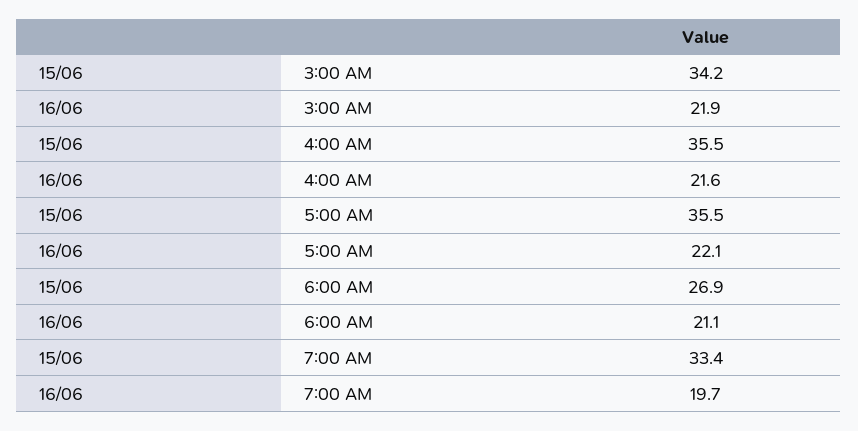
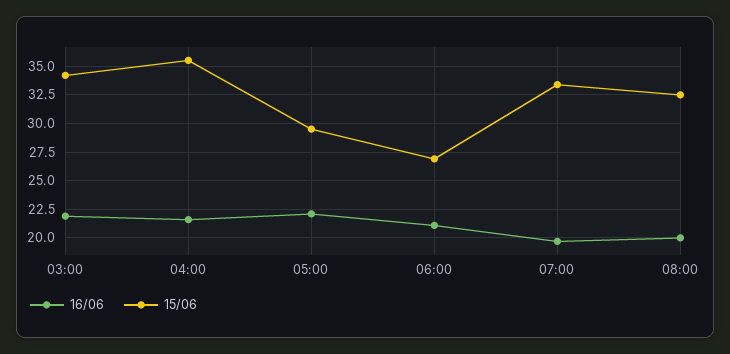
15/06, 5:00 AM: 35.5 -> 30
16/06, 08:00: none -> 20
15/06, 08:00: none -> 32.5

